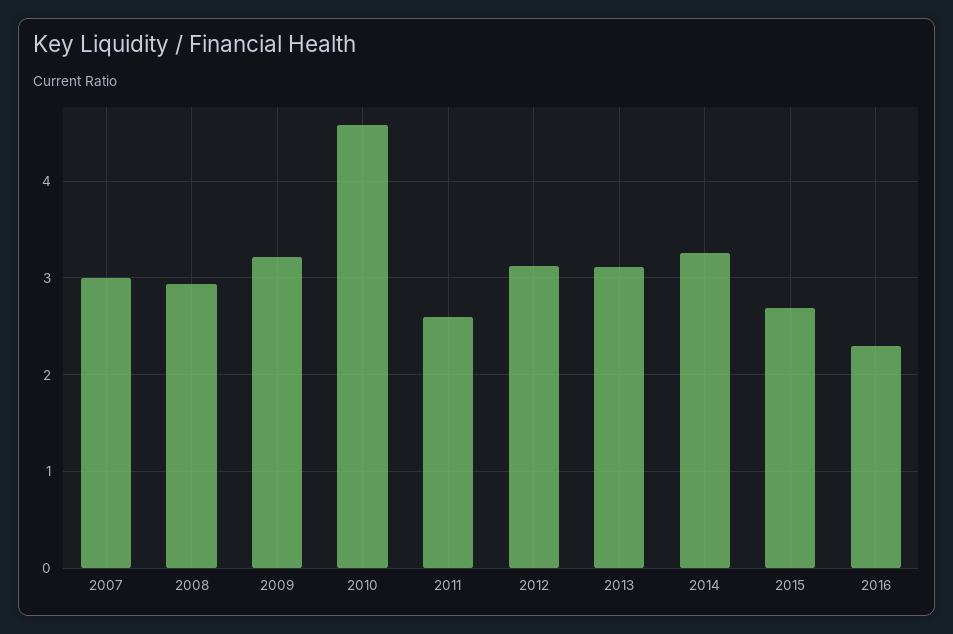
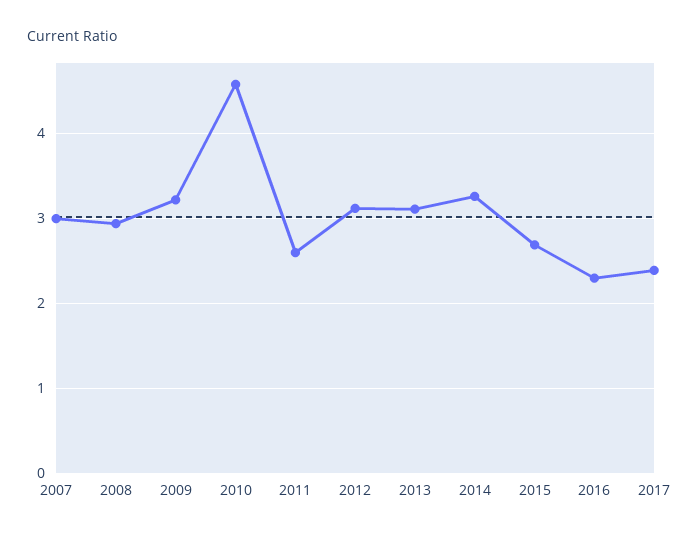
2017: none -> 2.4

